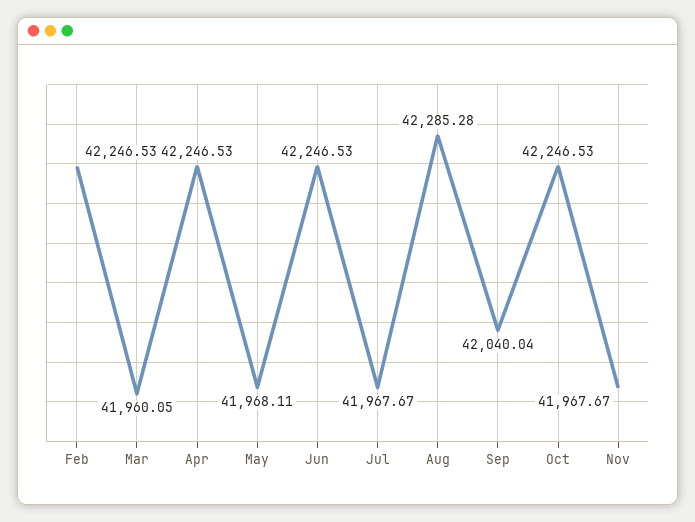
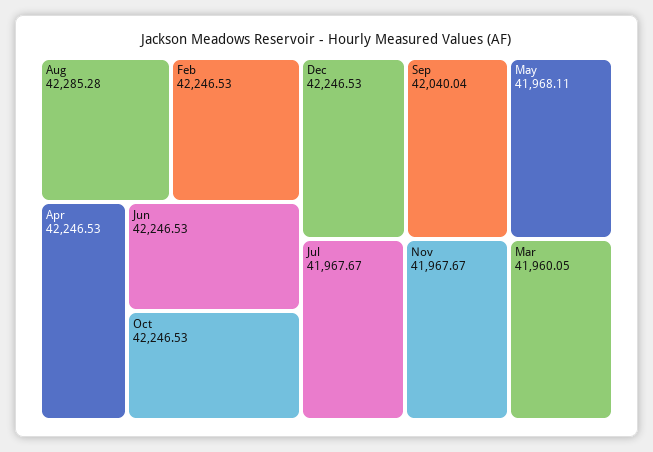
Dec: none -> 42246.53

